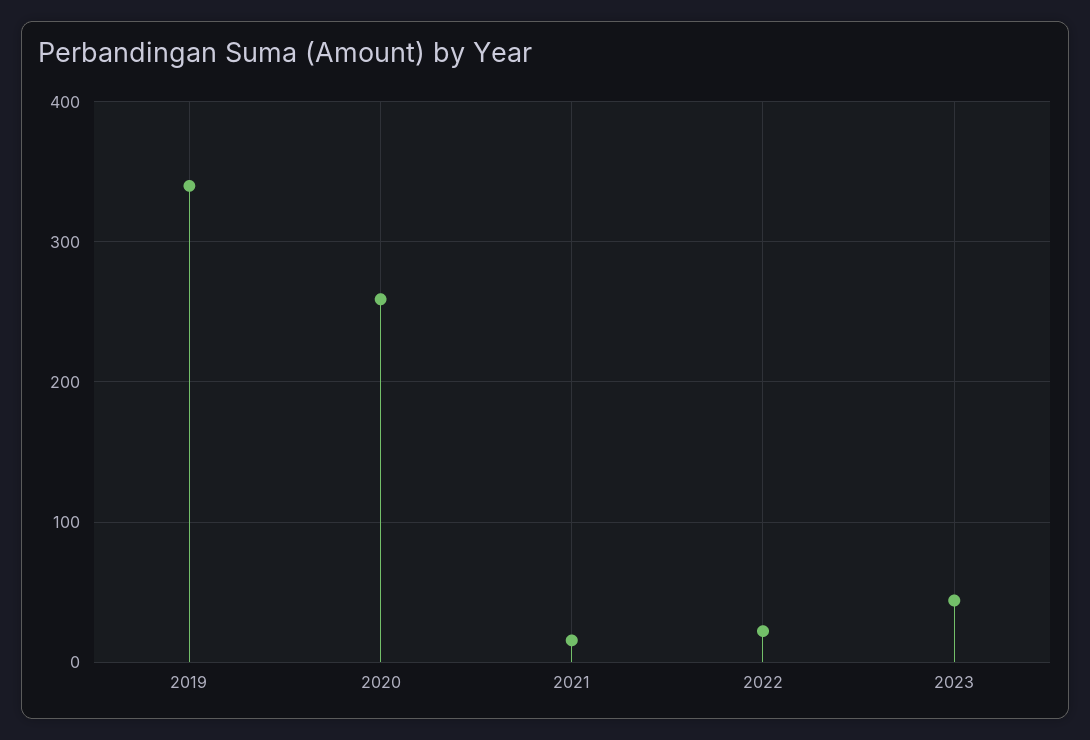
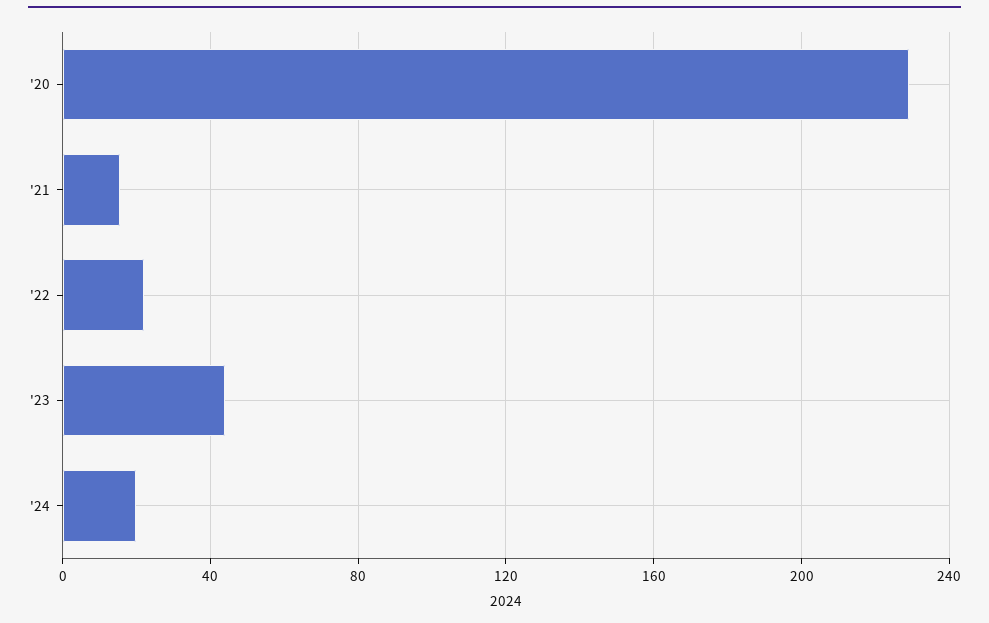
2019: 340 -> none
2020: 260 -> 230
'24: none -> 20

